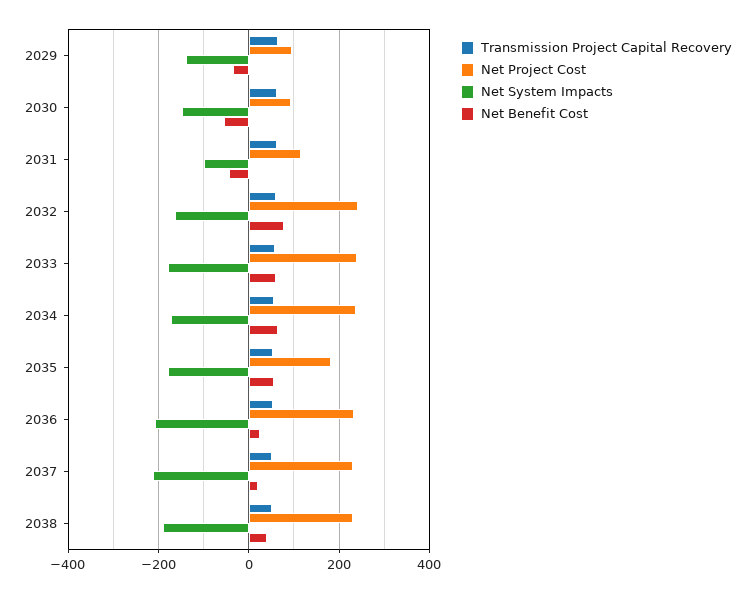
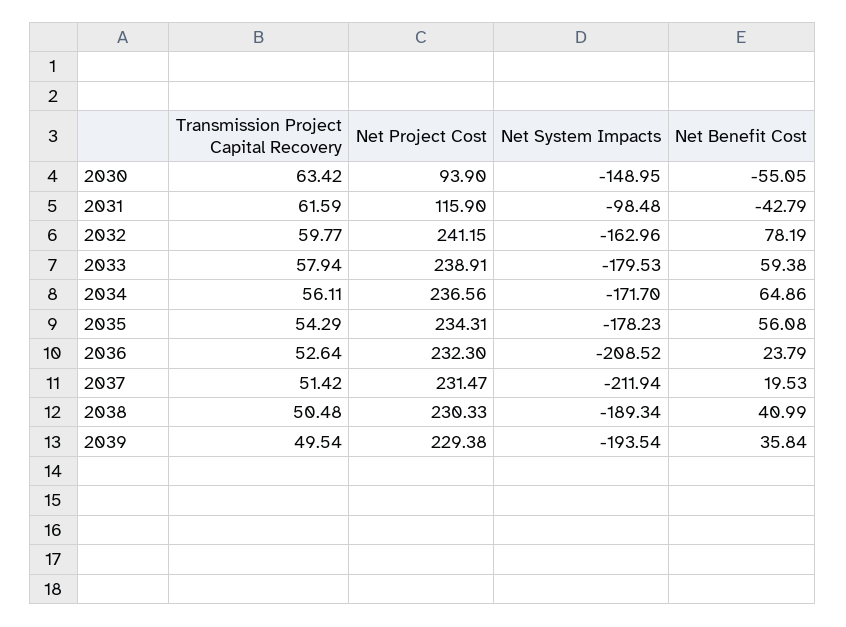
Transmission Project Capital Recovery, 2029: 60 -> none
Net Project Cost, 2029: 100 -> none
Net System Impacts, 2029: -140 -> none
Net Benefit Cost, 2029: -40 -> none
Net Project Cost, 2035: 180 -> 234.31
Transmission Project Capital Recovery, 2039: none -> 49.54
Net Project Cost, 2039: none -> 229.38
Net System Impacts, 2039: none -> -193.54
Net Benefit Cost, 2039: none -> 35.84

